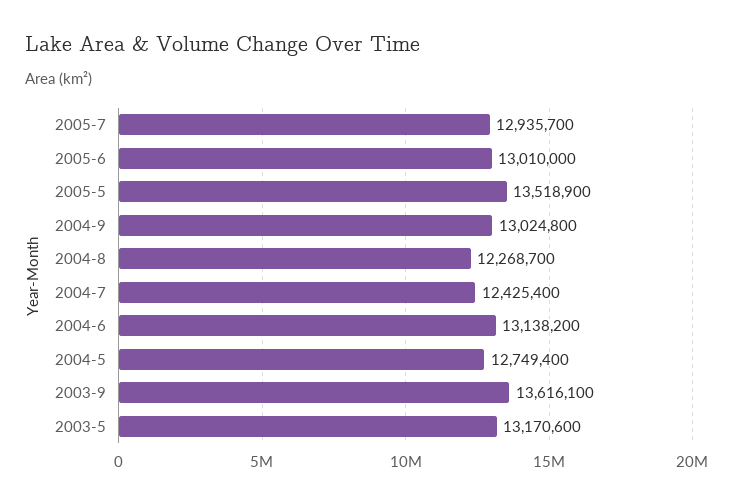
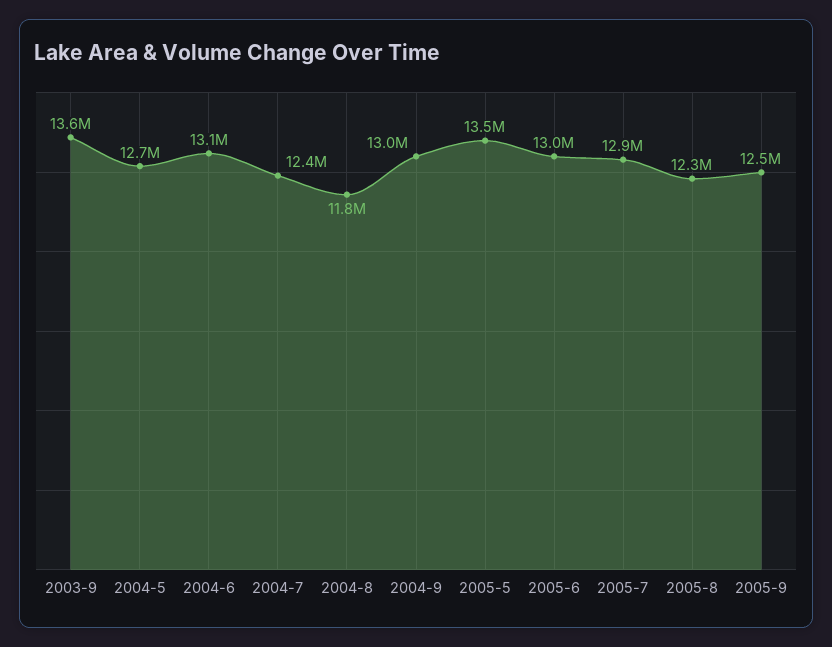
2004-8: 12268700 -> 11800000
2003-5: 13170600 -> none
2005-8: none -> 12300000
2005-9: none -> 12500000

